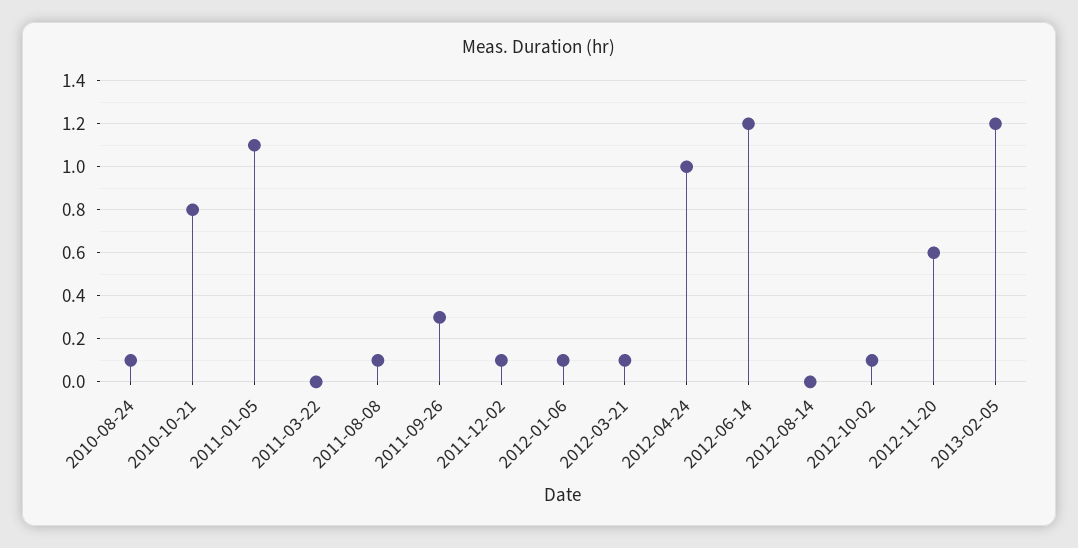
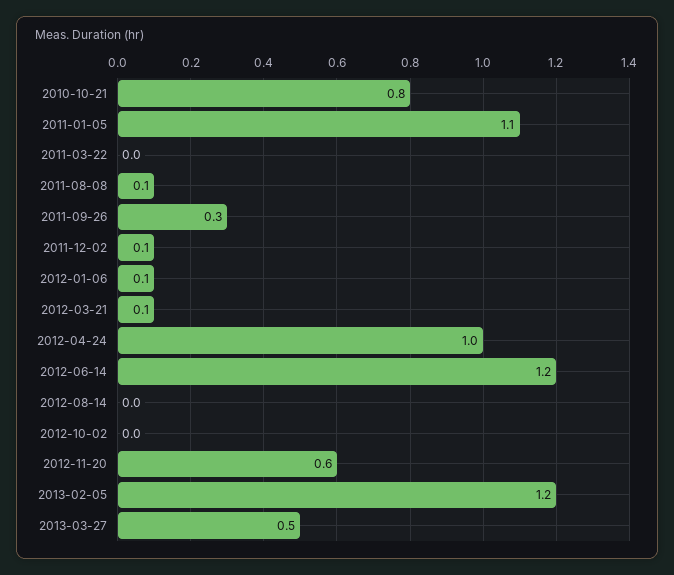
2010-08-24: 0.1 -> none
2012-10-02: 0.1 -> 0
2013-03-27: none -> 0.5

